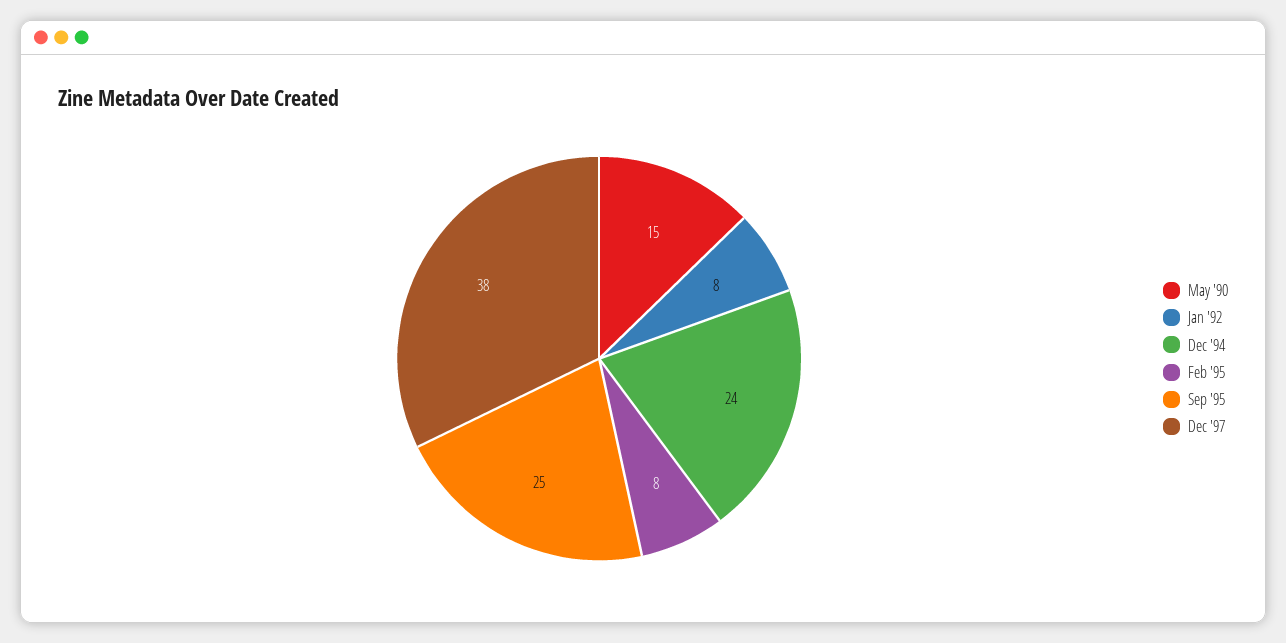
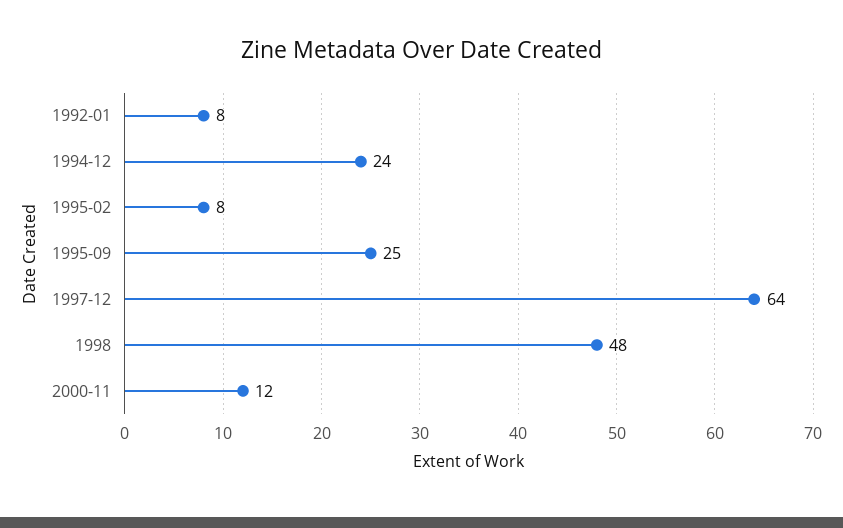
May '90: 15 -> none
Dec '97: 38 -> 64
1998: none -> 48
2000-11: none -> 12

